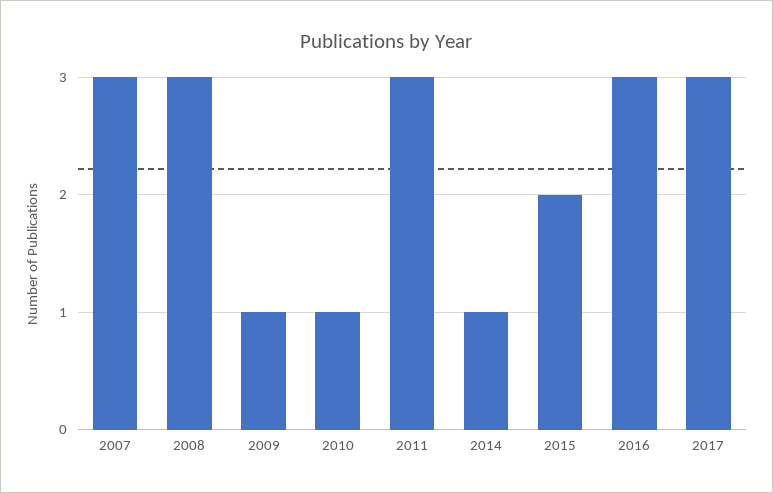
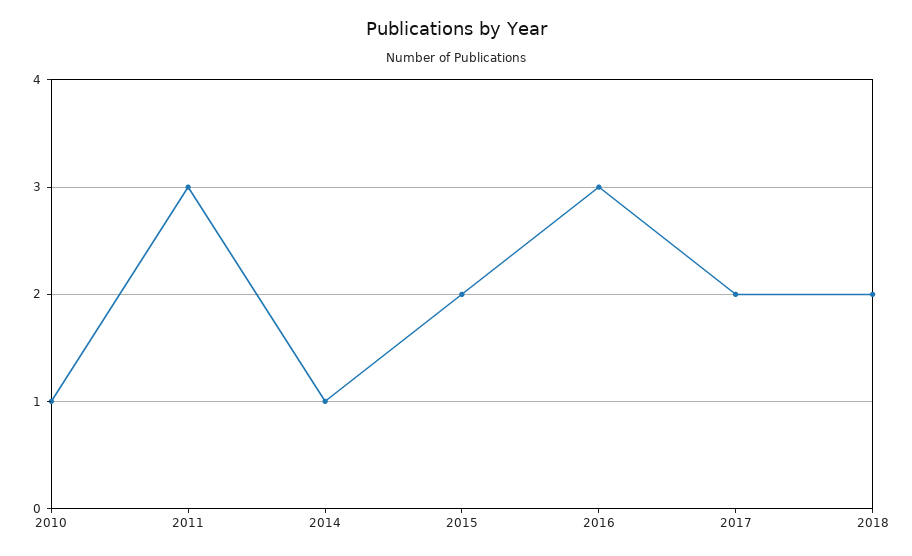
2007: 3 -> none
2008: 3 -> none
2009: 1 -> none
2017: 3 -> 2
2018: none -> 2

